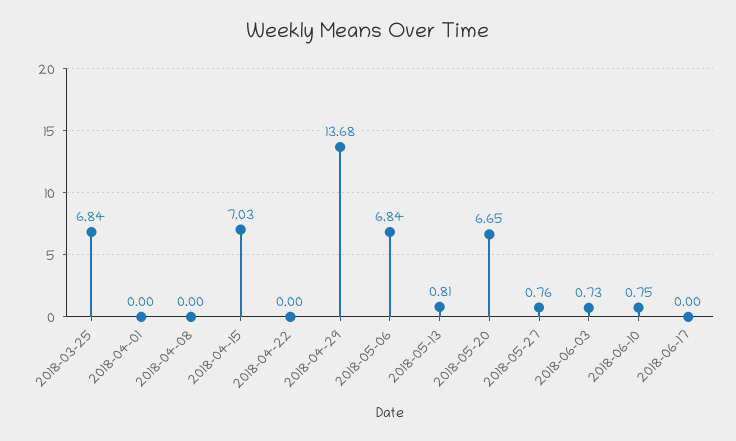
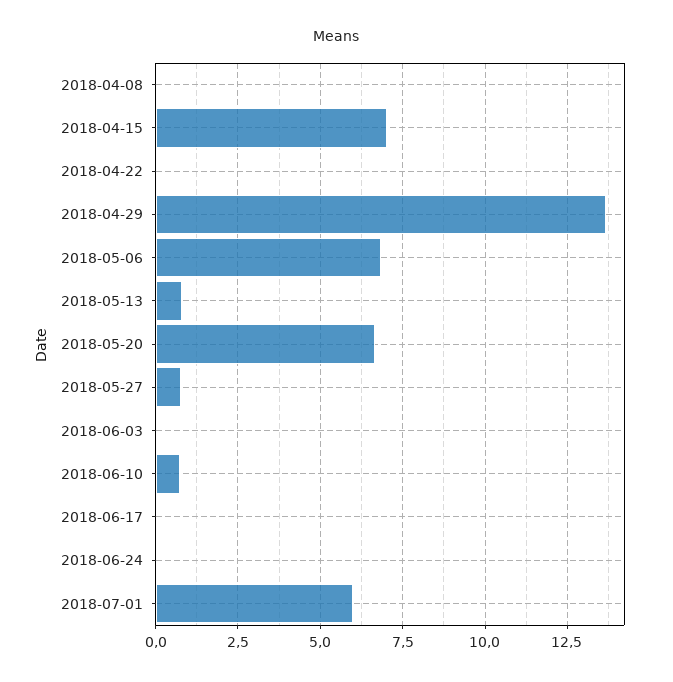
2018-03-25: 6.84 -> none
2018-04-01: 0 -> none
2018-06-03: 0.73 -> 0
2018-06-24: none -> 0
2018-07-01: none -> 6

